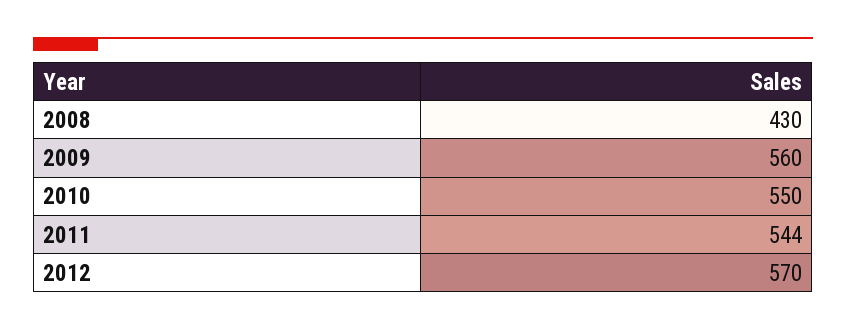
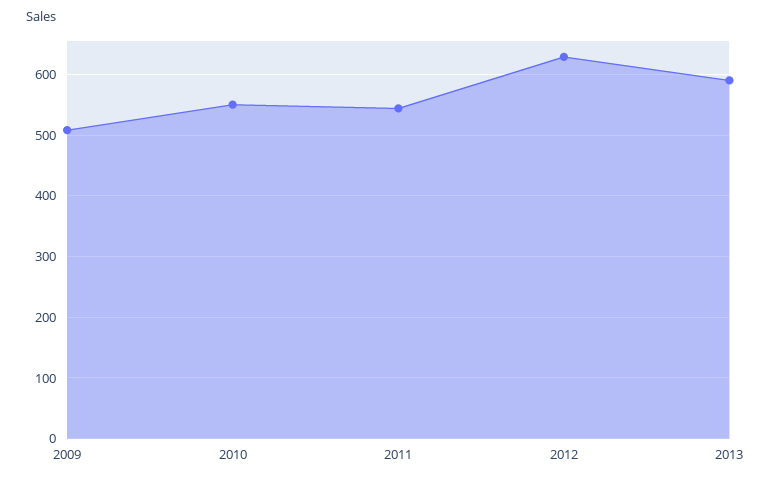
2008: 430 -> none
2009: 560 -> 510
2012: 570 -> 630
2013: none -> 590

